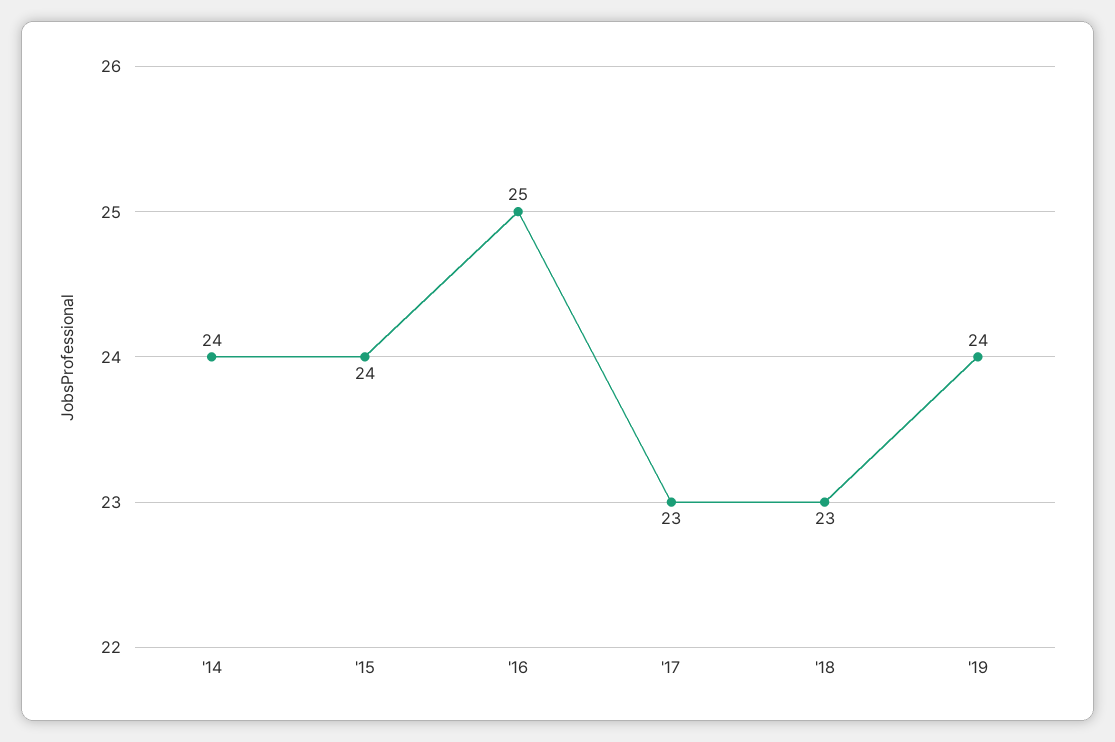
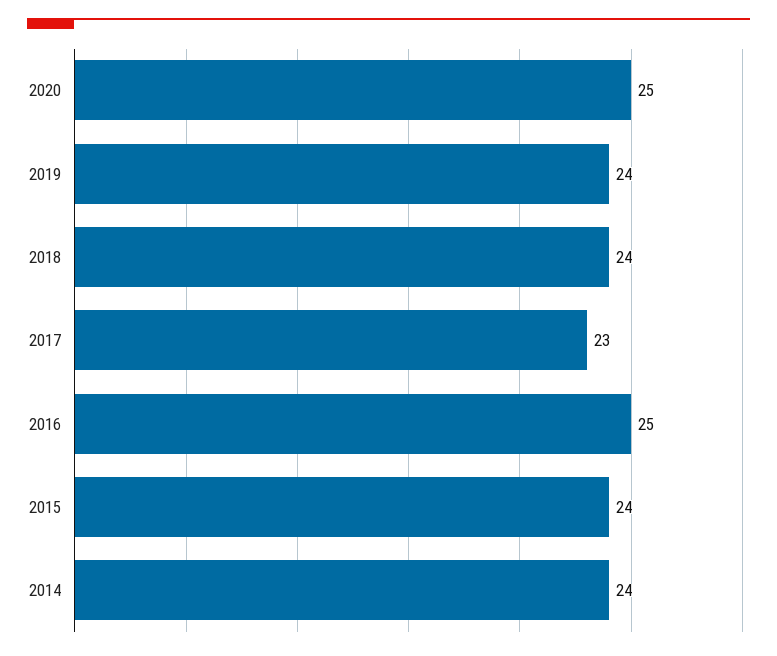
'18: 23 -> 24
2020: none -> 25

